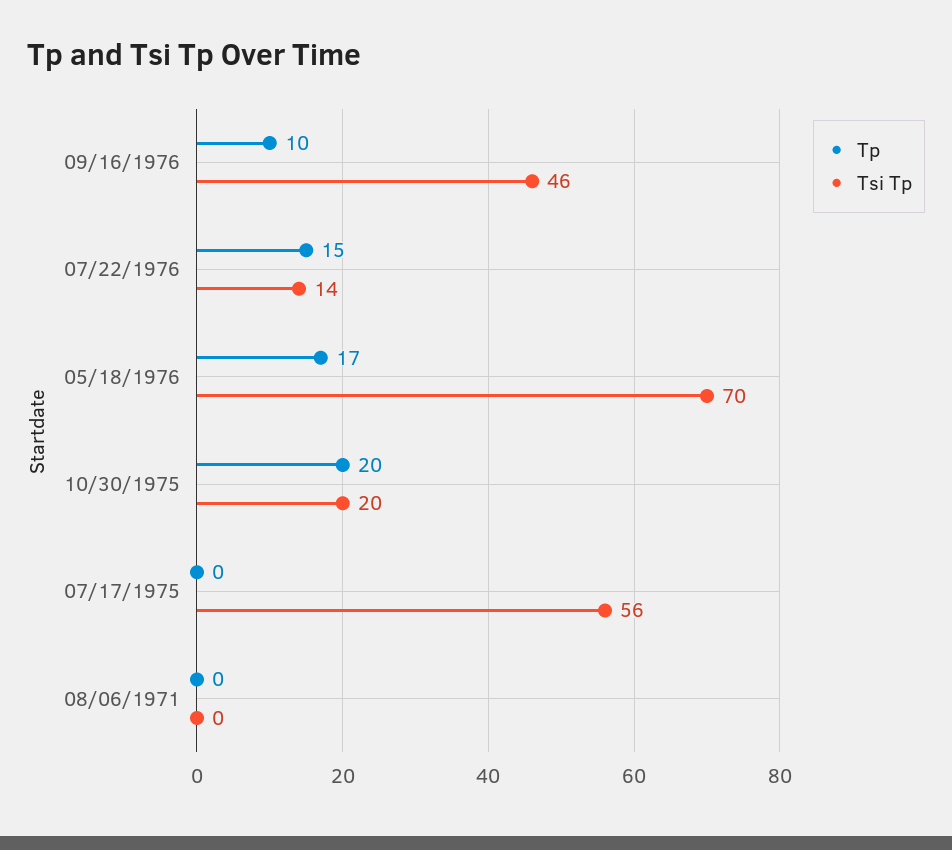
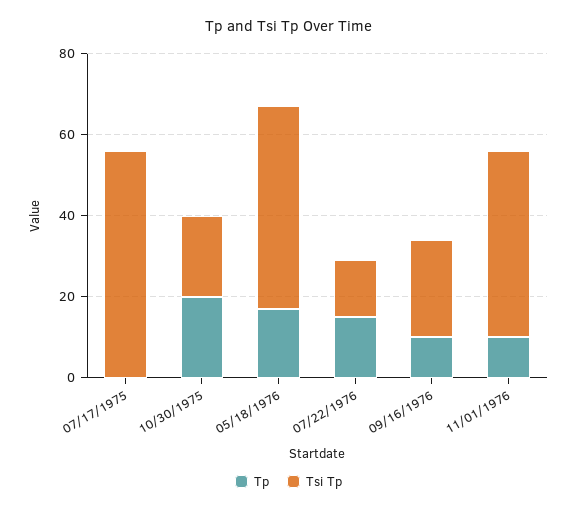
Tsi Tp, 09/16/1976: 46 -> 25
Tsi Tp, 05/18/1976: 70 -> 50
Tp, 08/06/1971: 0 -> none
Tsi Tp, 08/06/1971: 0 -> none
Tp, 11/01/1976: none -> 10
Tsi Tp, 11/01/1976: none -> 45

